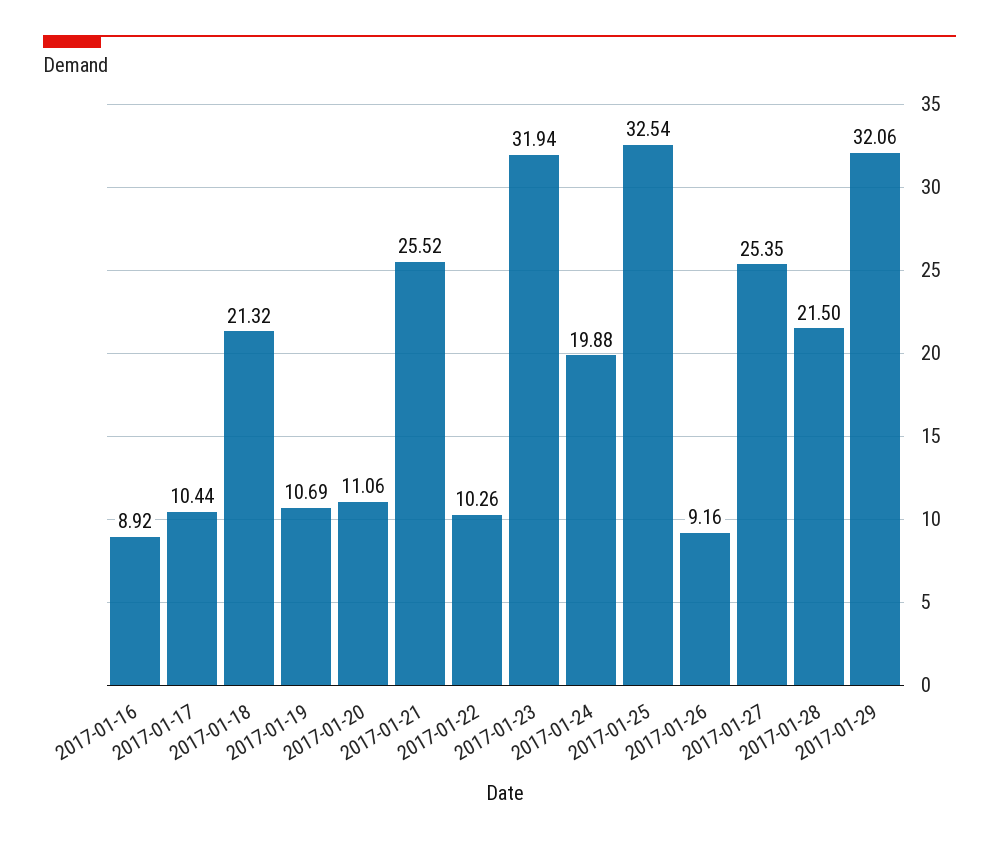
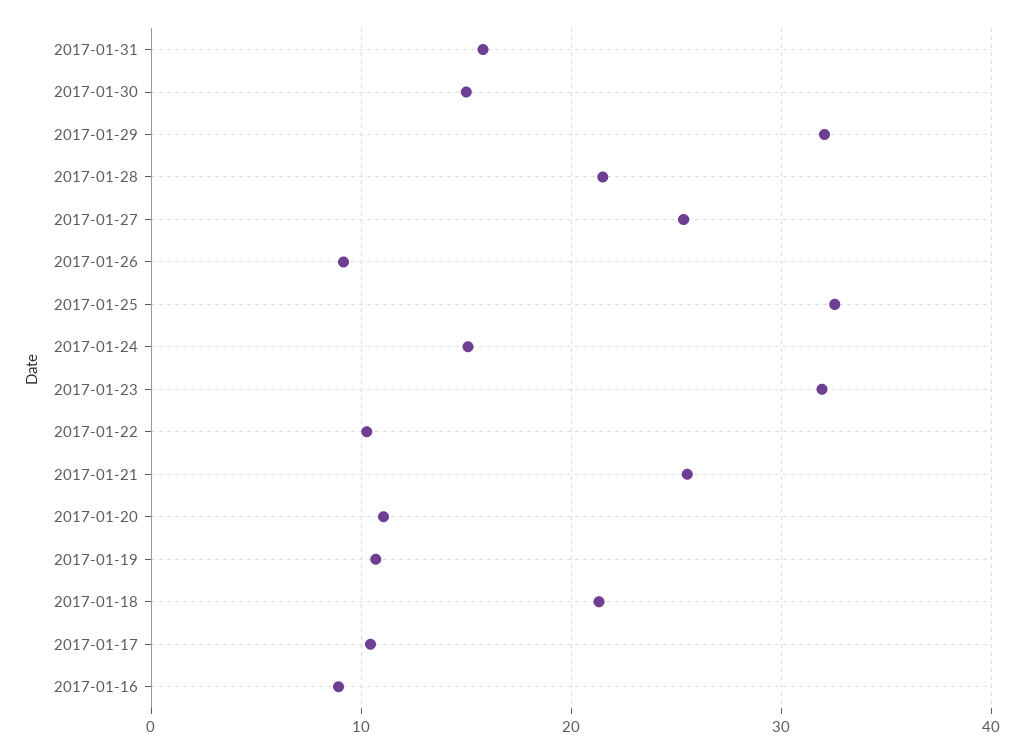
2017-01-24: 19.88 -> 15
2017-01-31: none -> 16
2017-01-30: none -> 15

